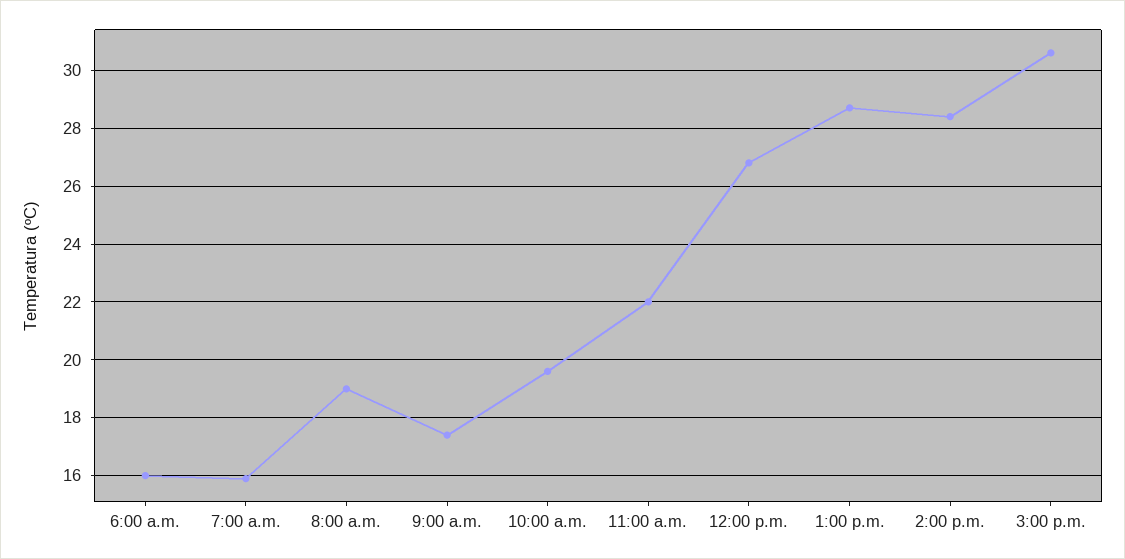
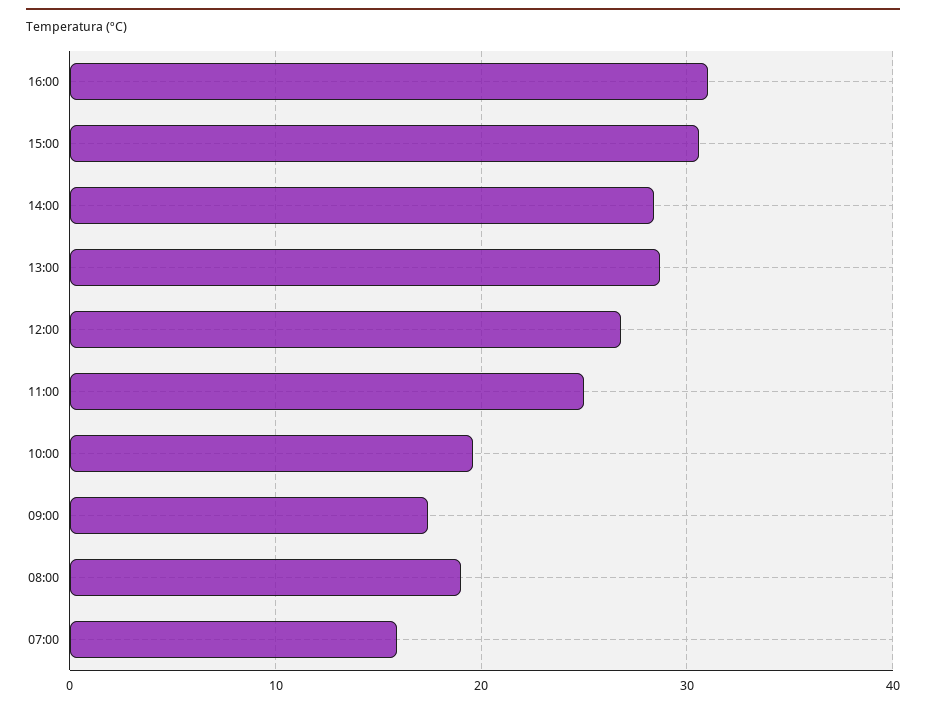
6:00 a.m.: 16 -> none
11:00 a.m.: 22 -> 25
16:00: none -> 31

